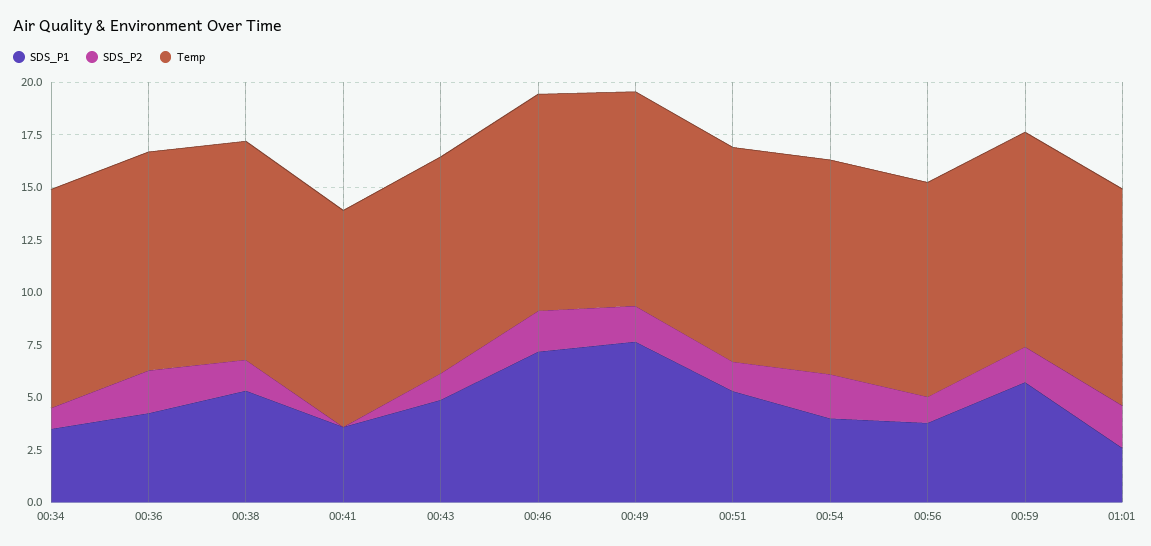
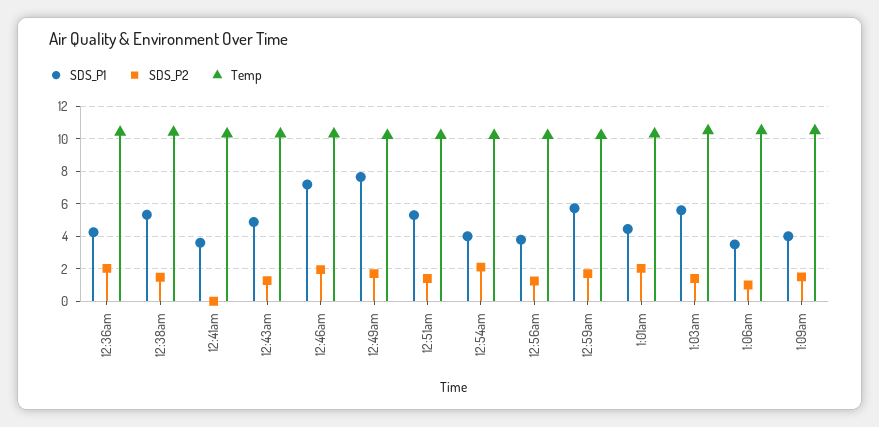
SDS_P1, 00:34: 3.5 -> none
SDS_P2, 00:34: 1 -> none
Temp, 00:34: 10.5 -> none
SDS_P1, 01:01: 2.5 -> 4.5
SDS_P1, 1:03am: none -> 5.5
SDS_P2, 1:03am: none -> 1.5
Temp, 1:03am: none -> 10.5
SDS_P1, 1:06am: none -> 3.5
SDS_P2, 1:06am: none -> 1
Temp, 1:06am: none -> 10.5
SDS_P1, 1:09am: none -> 4
SDS_P2, 1:09am: none -> 1.5
Temp, 1:09am: none -> 10.5

